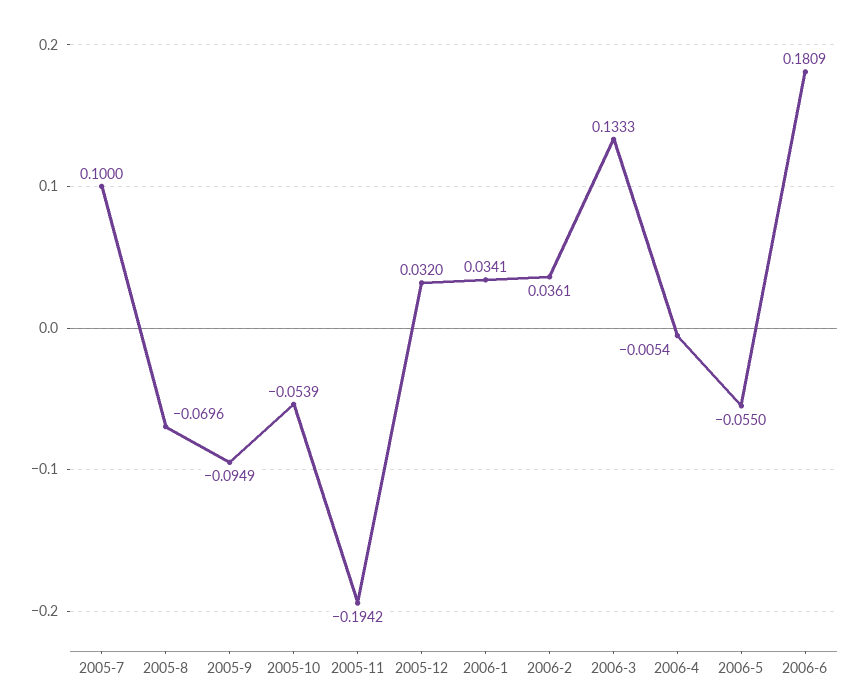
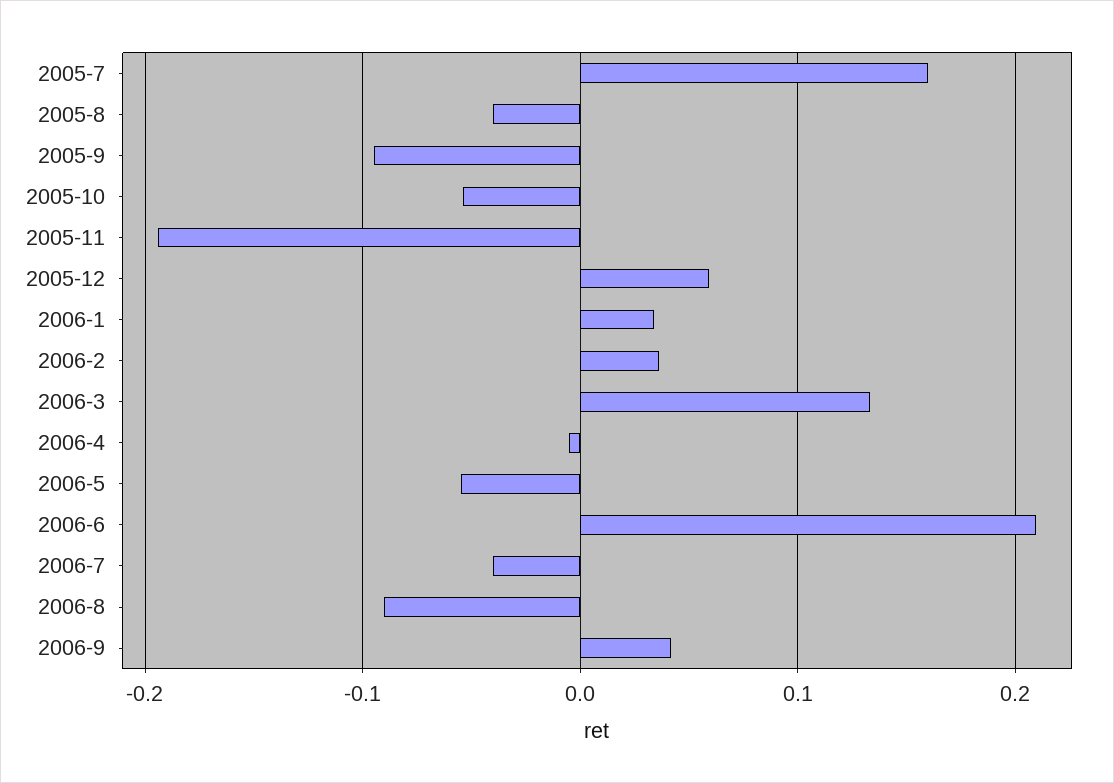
2005-7: 0.1 -> 0.16
2005-8: -0.0696 -> -0.04
2005-12: 0.032 -> 0.06
2006-6: 0.1809 -> 0.21
2006-7: none -> -0.04
2006-8: none -> -0.09
2006-9: none -> 0.04

